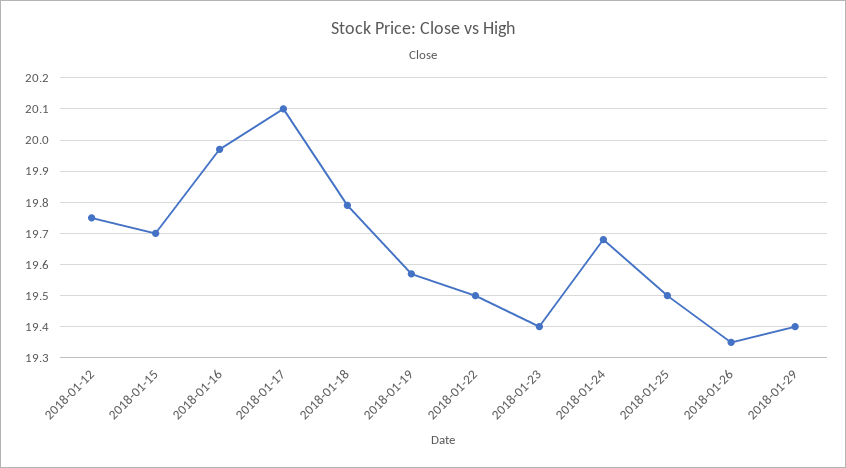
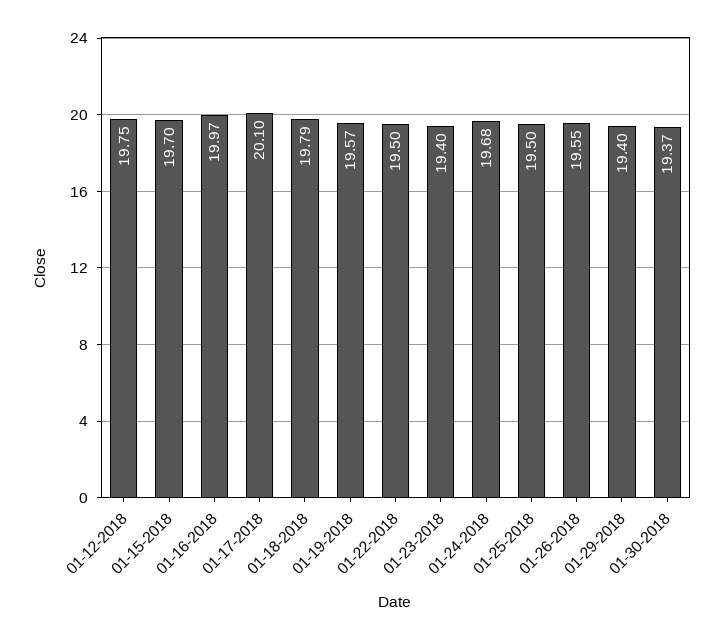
2018-01-26: 19.35 -> 19.55
01-30-2018: none -> 19.37

